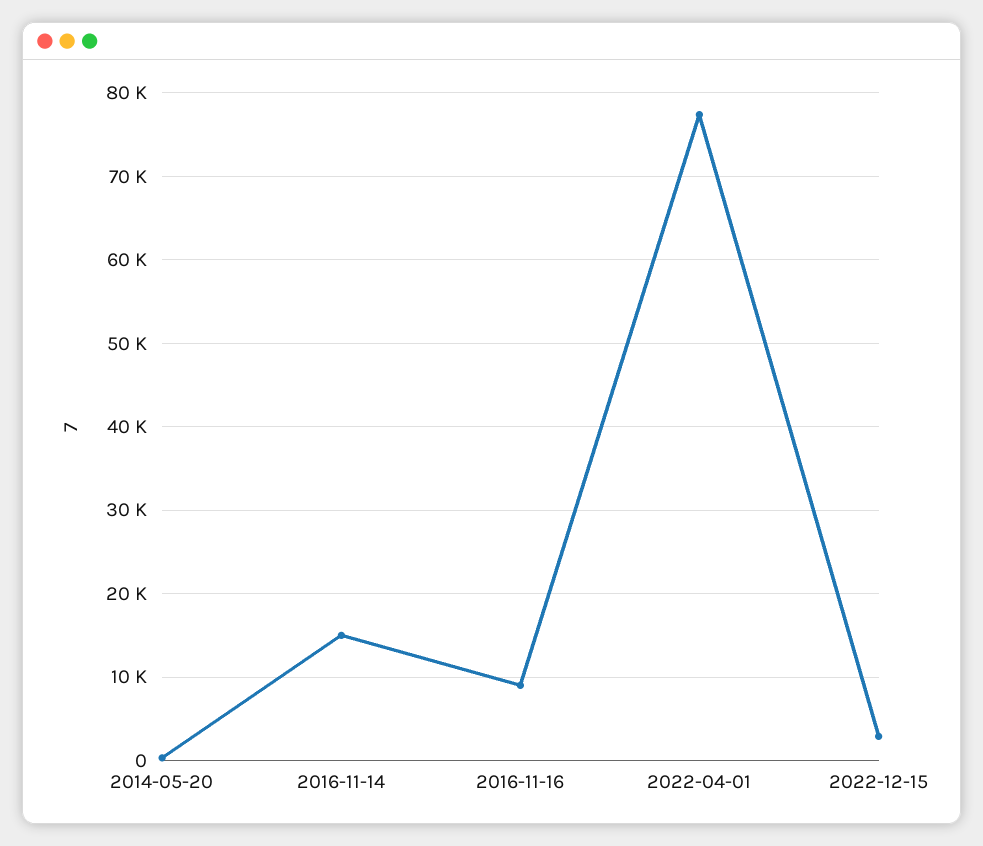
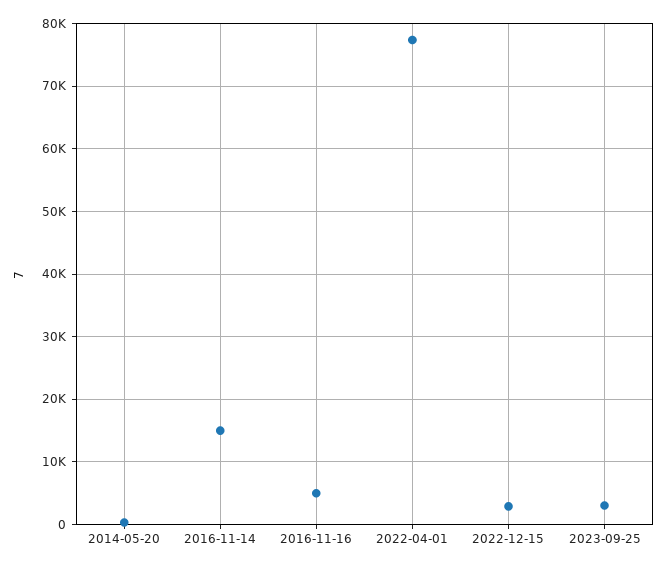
2016-11-16: 9000 -> 5000
2023-09-25: none -> 3000

